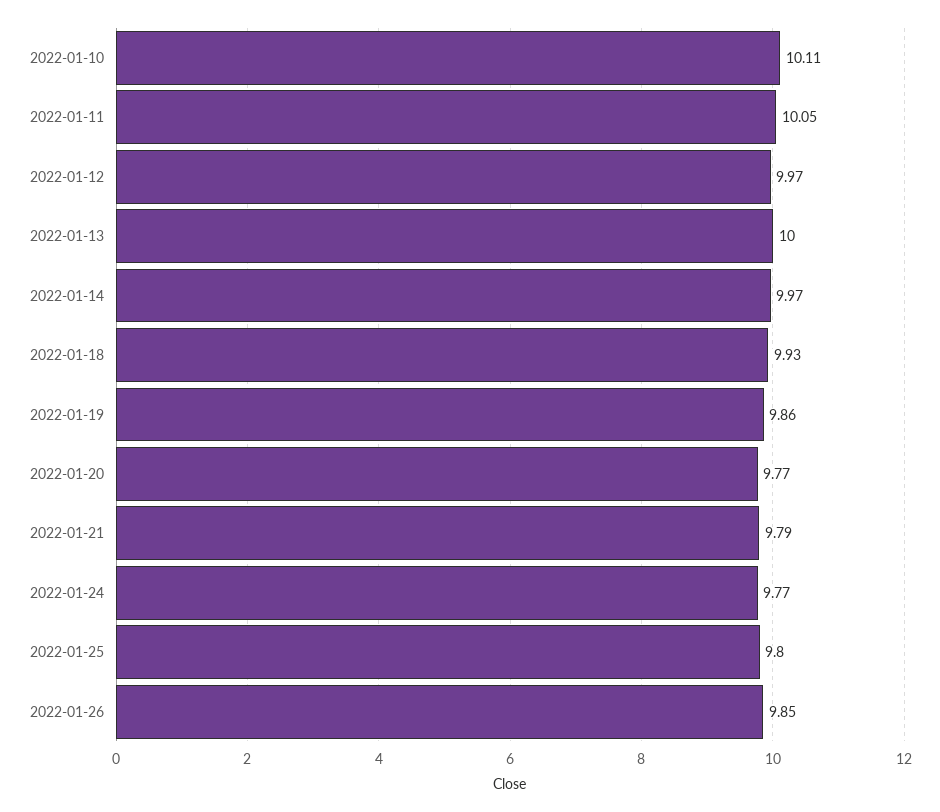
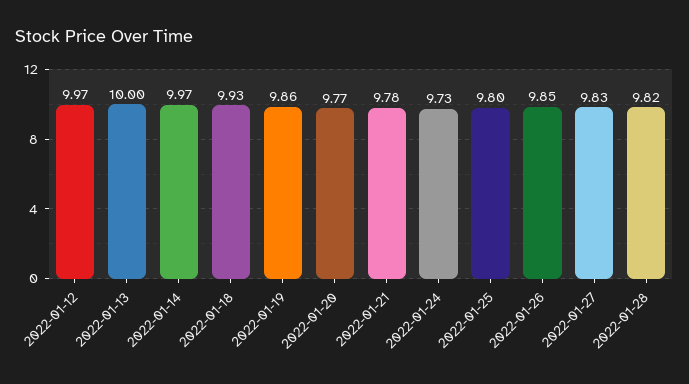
2022-01-10: 10.11 -> none
2022-01-11: 10.05 -> none
2022-01-21: 9.79 -> 9.78
2022-01-24: 9.77 -> 9.73
2022-01-27: none -> 9.83
2022-01-28: none -> 9.82

